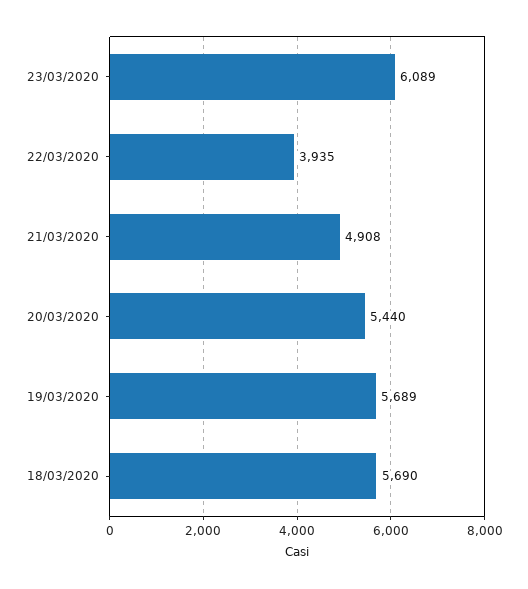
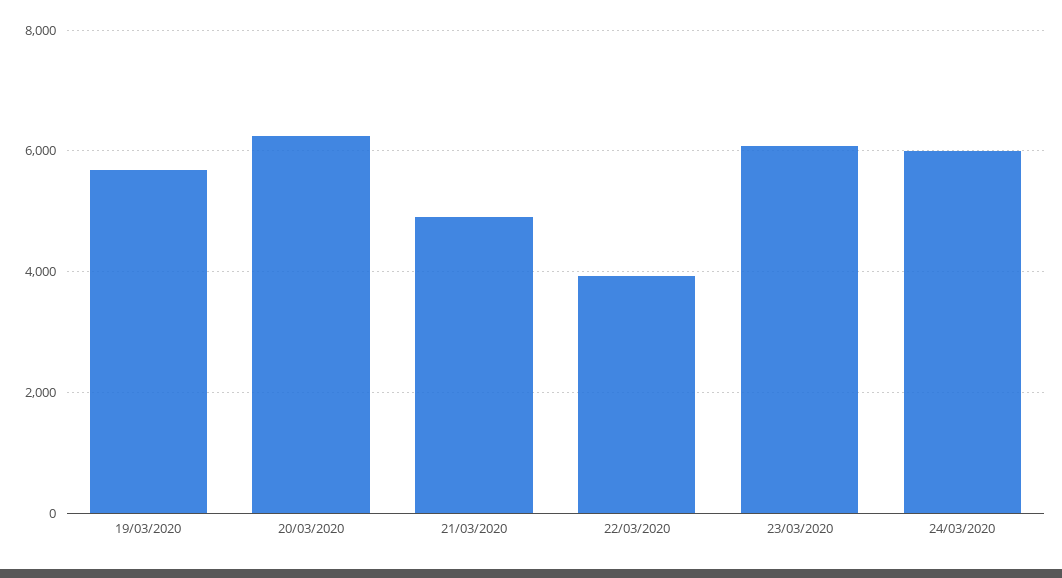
20/03/2020: 5440 -> 6200
18/03/2020: 5690 -> none
24/03/2020: none -> 6000

